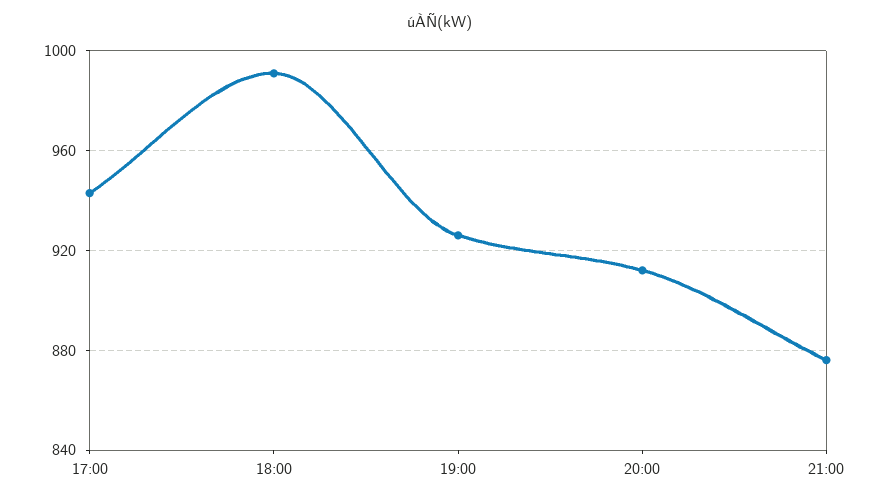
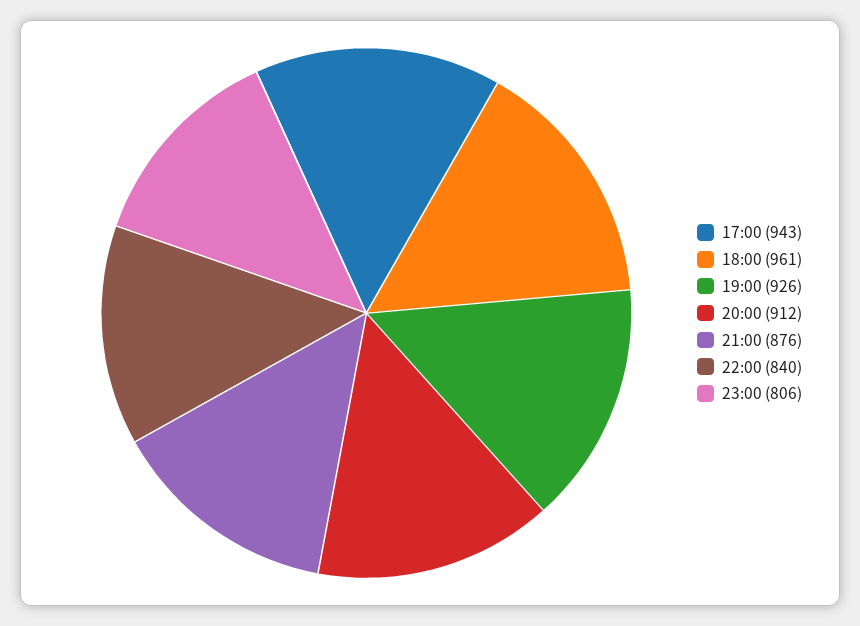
18:00: 990 -> 961
22:00: none -> 840
23:00: none -> 806

